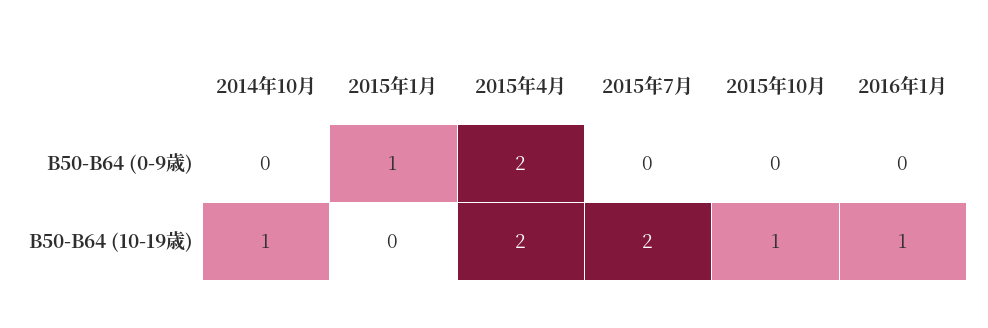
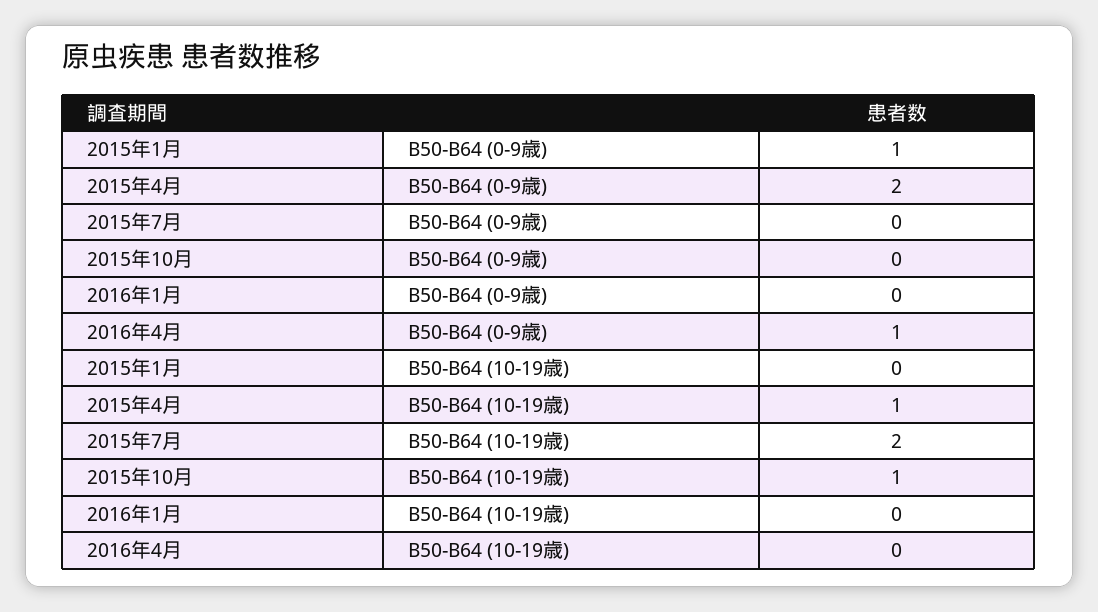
2014年10月, B50-B64 (0-9歳): 0 -> none
2014年10月, B50-B64 (10-19歳): 1 -> none
2015年4月, B50-B64 (10-19歳): 2 -> 1
2016年1月, B50-B64 (10-19歳): 1 -> 0
2016年4月, B50-B64 (0-9歳): none -> 1
2016年4月, B50-B64 (10-19歳): none -> 0

